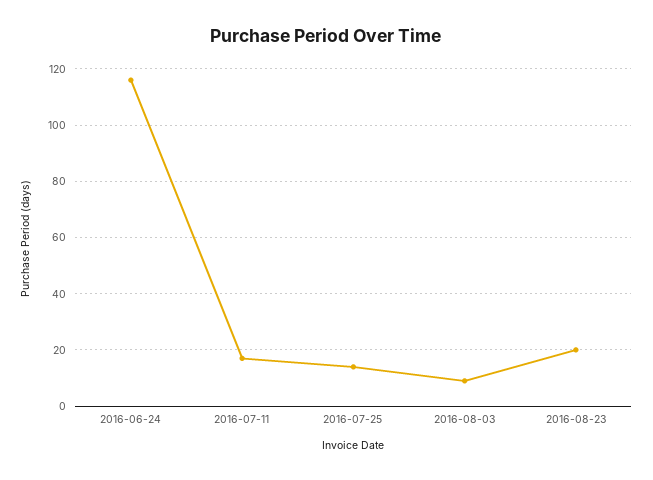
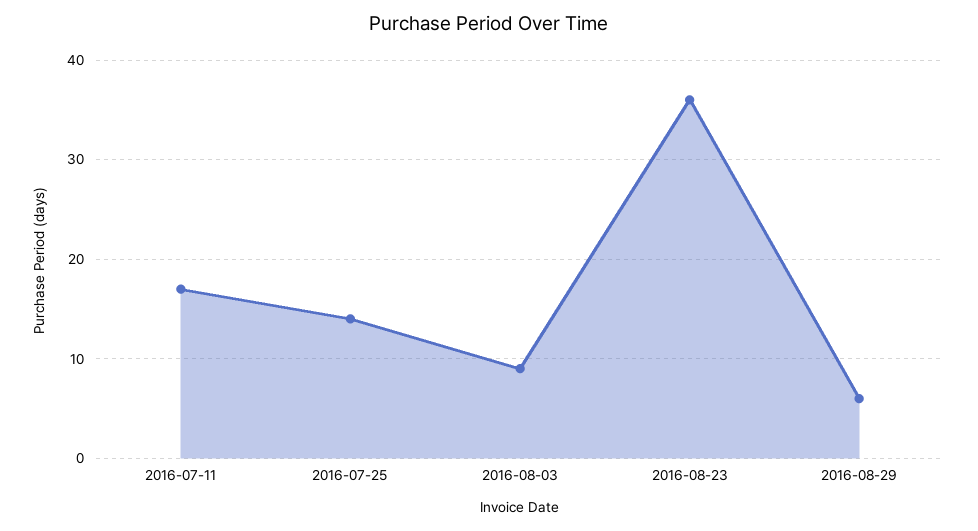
2016-06-24: 115 -> none
2016-08-23: 20 -> 36
2016-08-29: none -> 6

